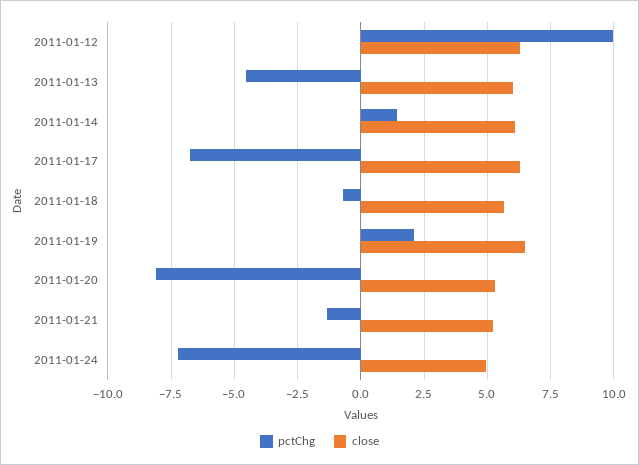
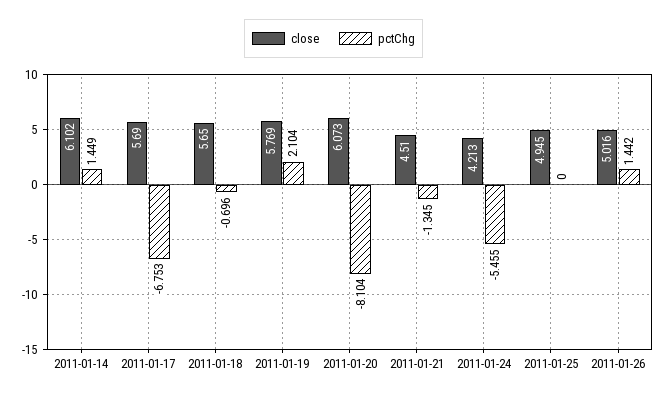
pctChg, 2011-01-12: 10 -> none
close, 2011-01-12: 6.25 -> none
pctChg, 2011-01-13: -4.5 -> none
close, 2011-01-13: 6 -> none
close, 2011-01-17: 6.25 -> 5.69
close, 2011-01-19: 6.5 -> 5.769
close, 2011-01-20: 5.25 -> 6.073
close, 2011-01-21: 5.25 -> 4.51
pctChg, 2011-01-24: -7.25 -> -5.455
close, 2011-01-24: 5 -> 4.213
close, 2011-01-25: none -> 4.945
pctChg, 2011-01-25: none -> 0
close, 2011-01-26: none -> 5.016
pctChg, 2011-01-26: none -> 1.442

